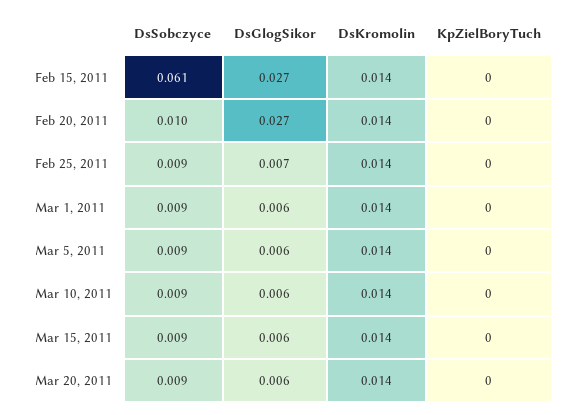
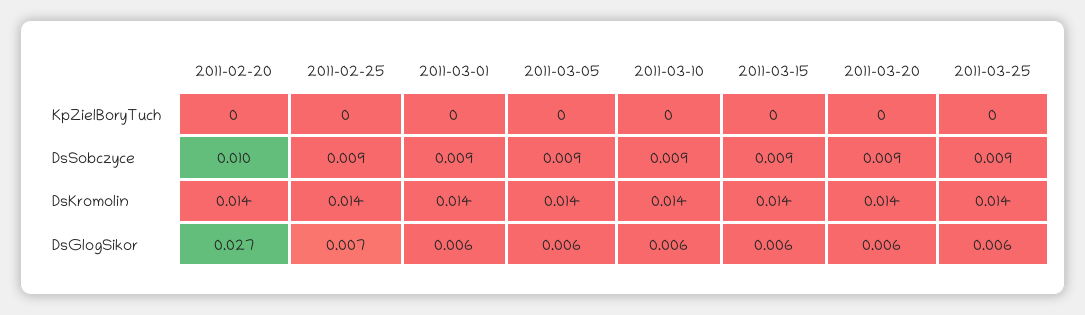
DsSobczyce, Feb 15, 2011: 0.061 -> none
DsGlogSikor, Feb 15, 2011: 0.027 -> none
DsKromolin, Feb 15, 2011: 0.014 -> none
KpZielBoryTuch, Feb 15, 2011: 0 -> none
KpZielBoryTuch, 2011-03-25: none -> 0
DsSobczyce, 2011-03-25: none -> 0.009
DsKromolin, 2011-03-25: none -> 0.014
DsGlogSikor, 2011-03-25: none -> 0.006

